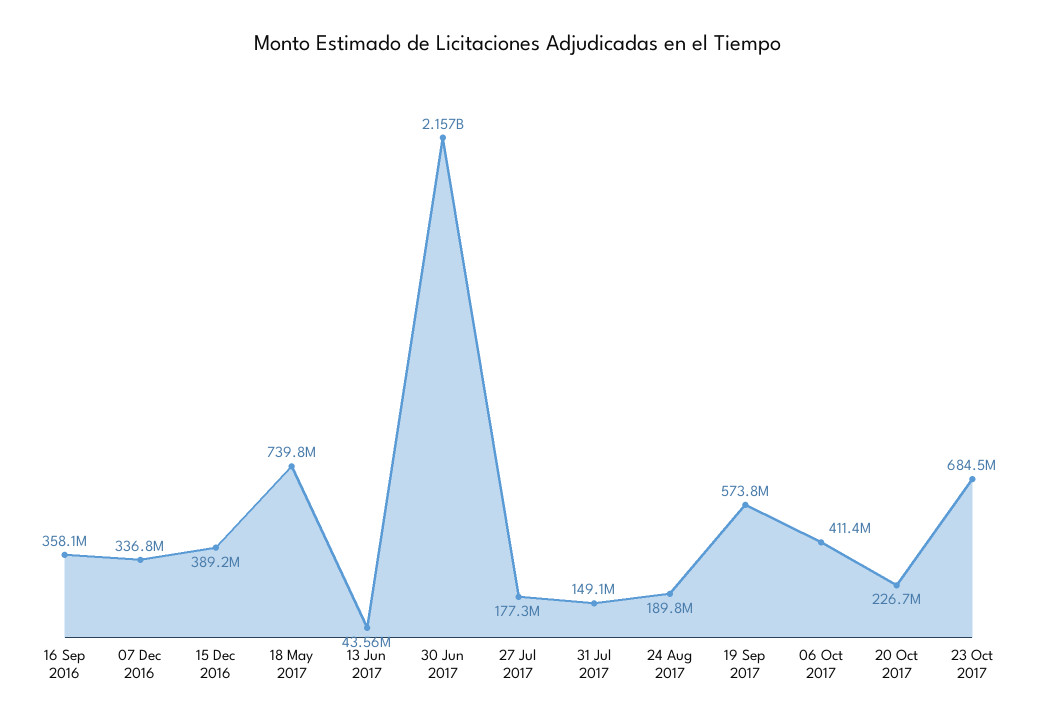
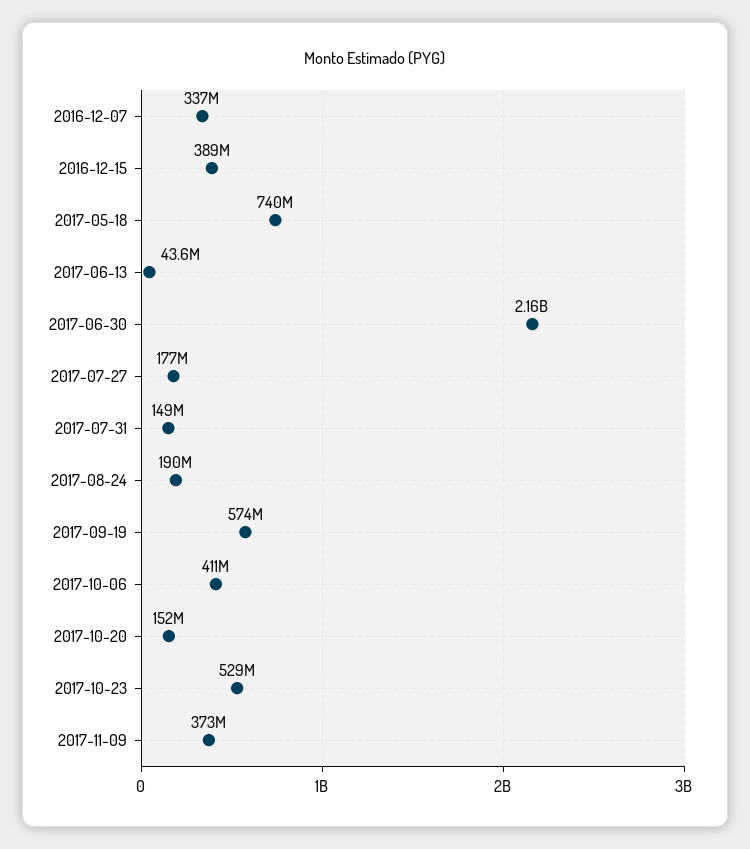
16 Sep 2016: 358100000 -> none
20 Oct 2017: 226700000 -> 152000000
23 Oct 2017: 684500000 -> 529000000
2017-11-09: none -> 373000000

